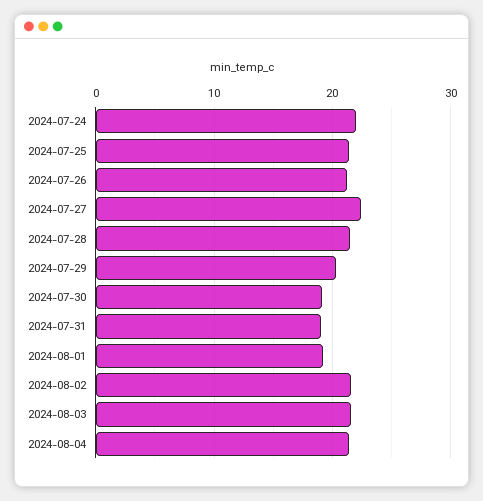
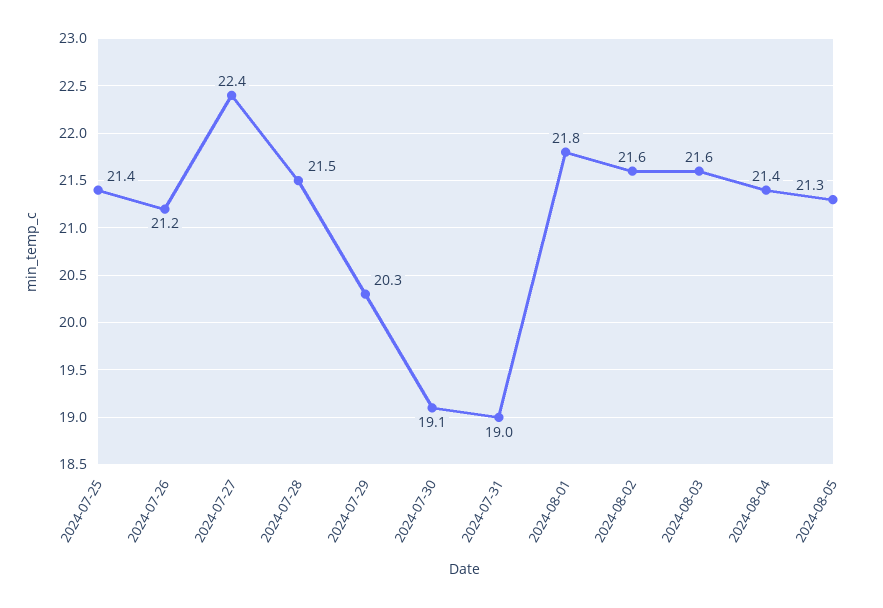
2024-07-24: 22 -> none
2024-08-01: 19 -> 21.8
2024-08-05: none -> 21.3

